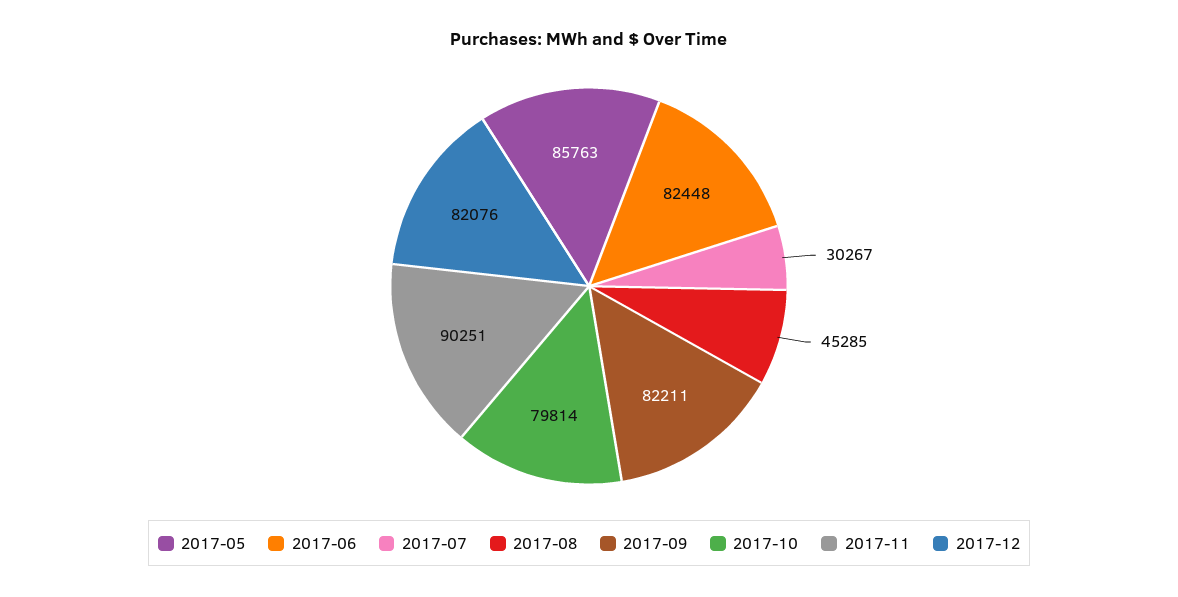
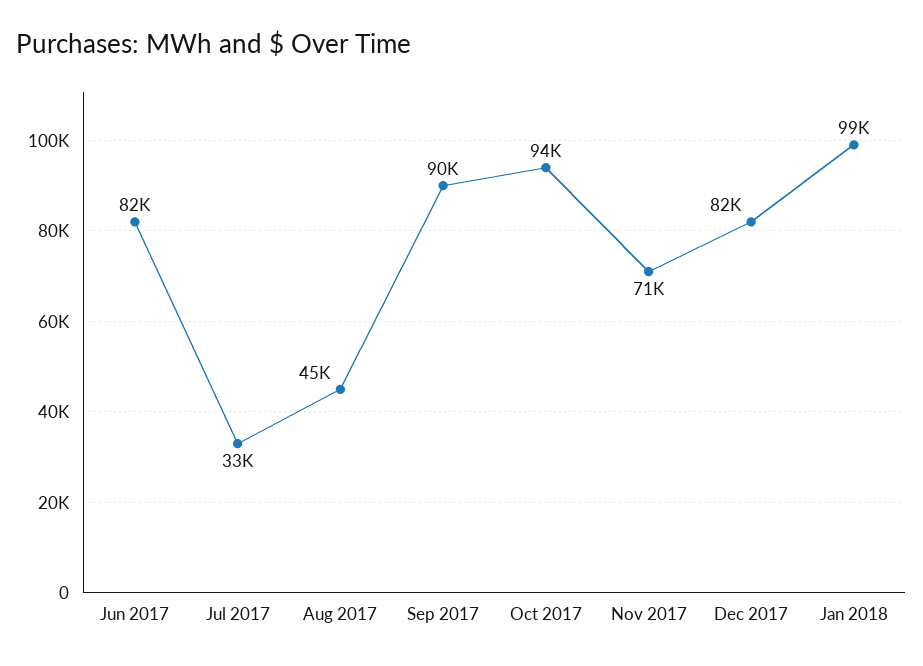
2017-05: 85763 -> none
2017-07: 30267 -> 33000
2017-09: 82211 -> 90000
2017-10: 79814 -> 94000
2017-11: 90251 -> 71000
Jan 2018: none -> 99000

